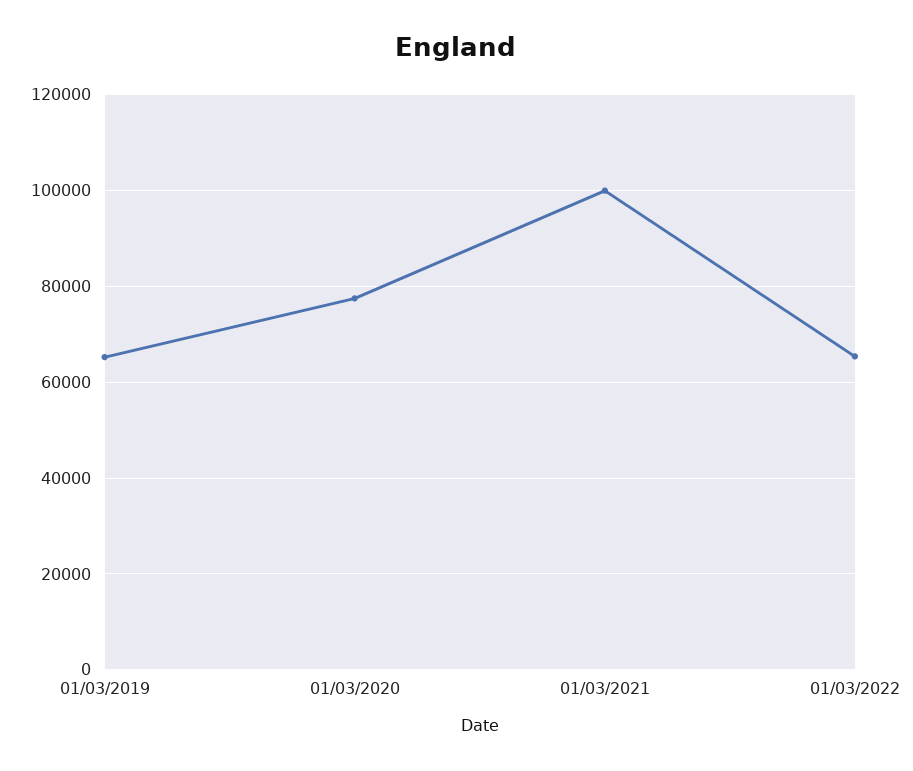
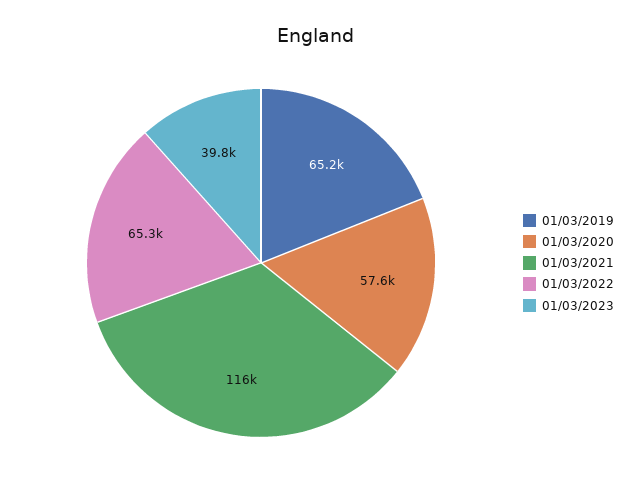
01/03/2020: 78000 -> 57600
01/03/2021: 100000 -> 116000
01/03/2023: none -> 39800

